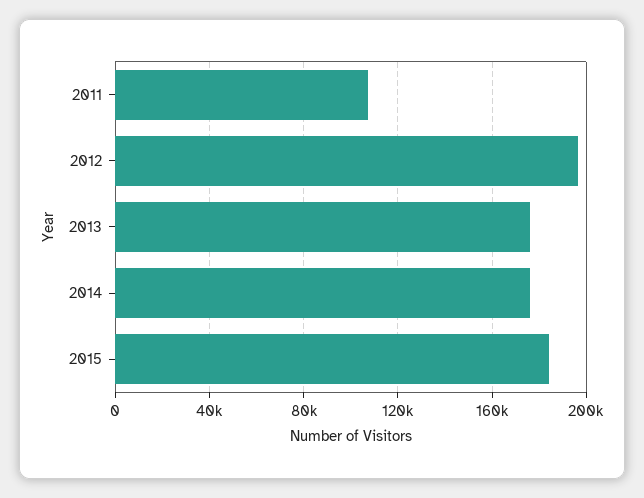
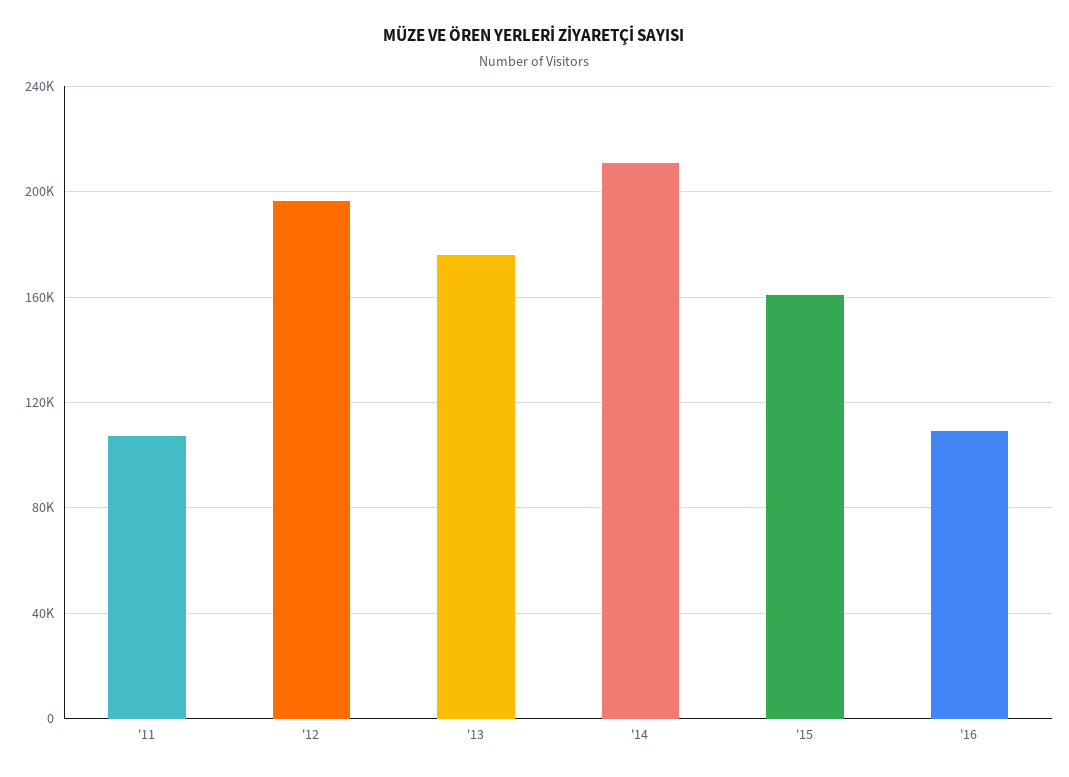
2014: 175000 -> 210000
2015: 185000 -> 160000
'16: none -> 110000

